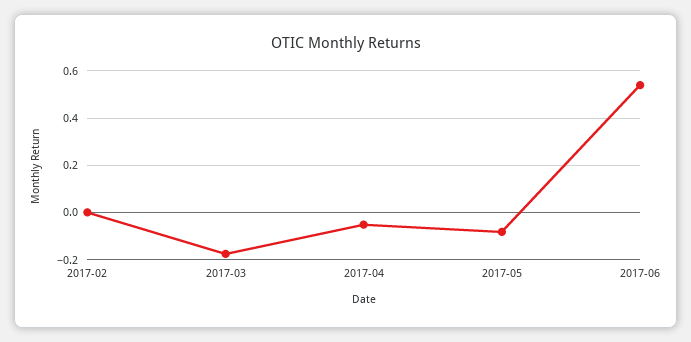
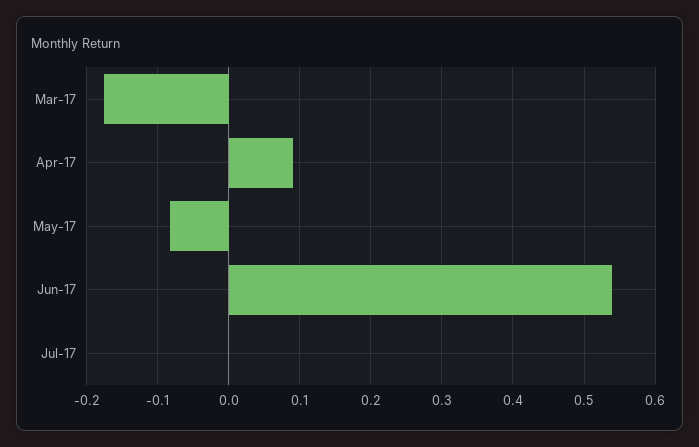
2017-02: 0 -> none
2017-04: -0.05 -> 0.09
Jul-17: none -> 0

